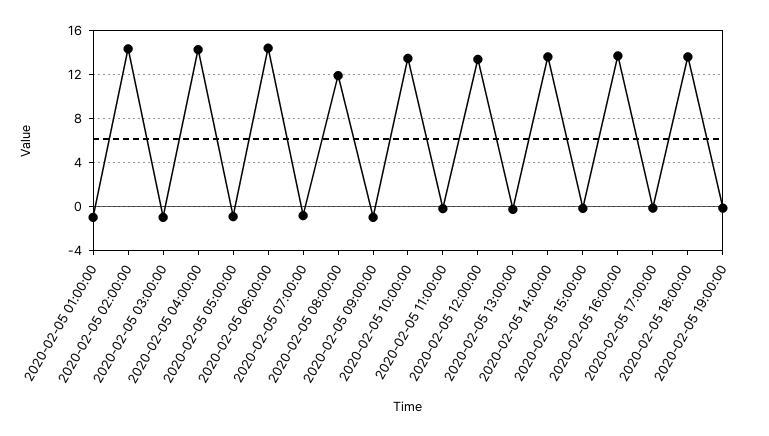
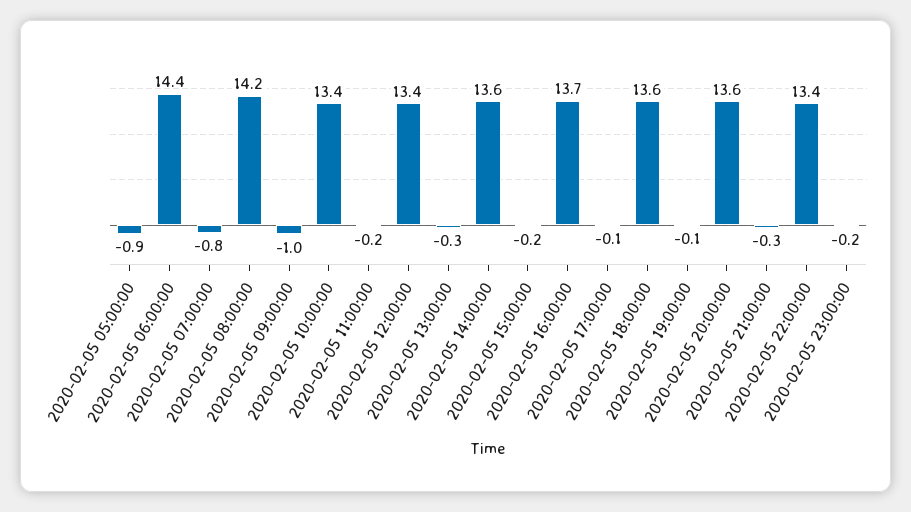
2020-02-05 01:00:00: -1 -> none
2020-02-05 02:00:00: 14 -> none
2020-02-05 03:00:00: -1 -> none
2020-02-05 04:00:00: 14 -> none
2020-02-05 08:00:00: 12 -> 14.2
2020-02-05 20:00:00: none -> 13.6
2020-02-05 21:00:00: none -> -0.3
2020-02-05 22:00:00: none -> 13.4
2020-02-05 23:00:00: none -> -0.2

